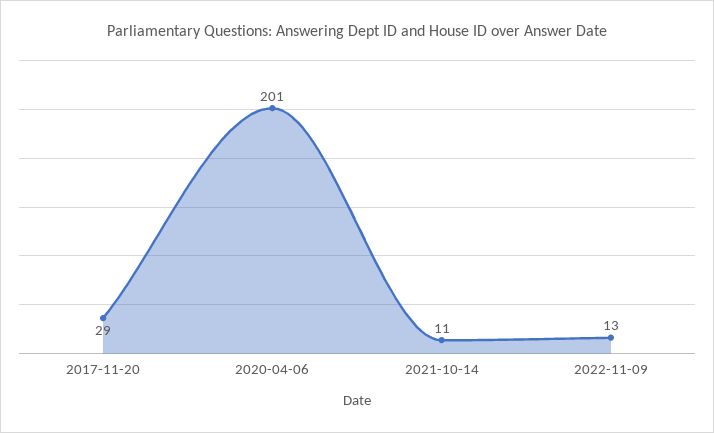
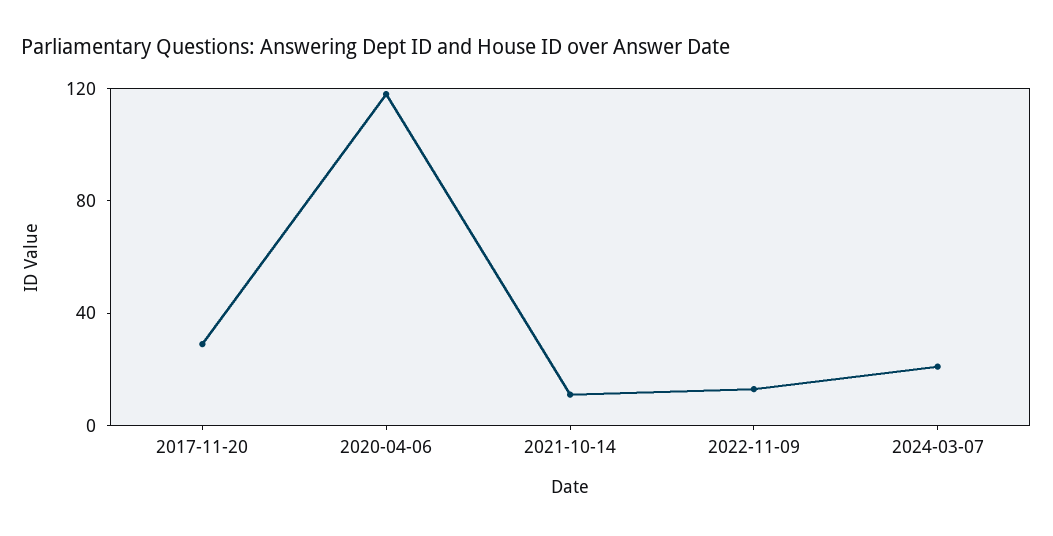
2020-04-06: 201 -> 120
2024-03-07: none -> 20

